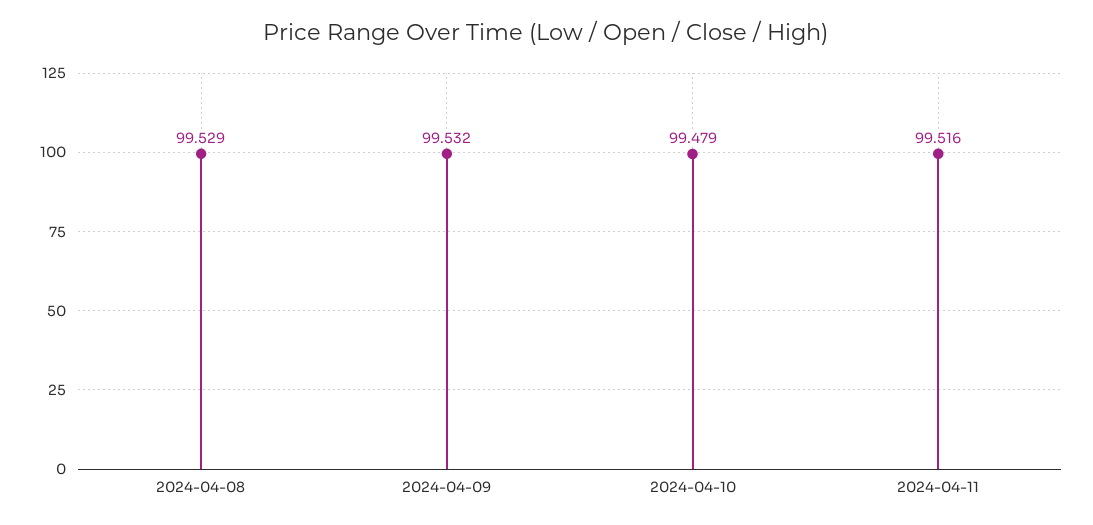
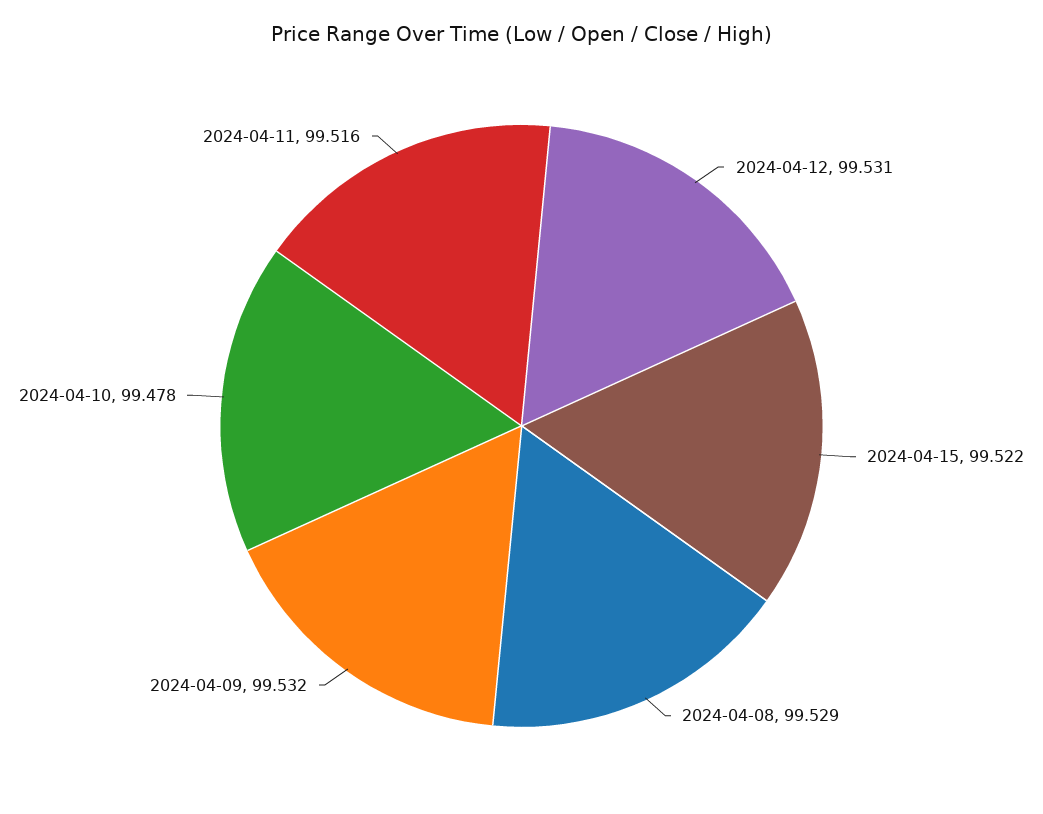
2024-04-10: 99.479 -> 99.478
2024-04-12: none -> 99.531
2024-04-15: none -> 99.522

